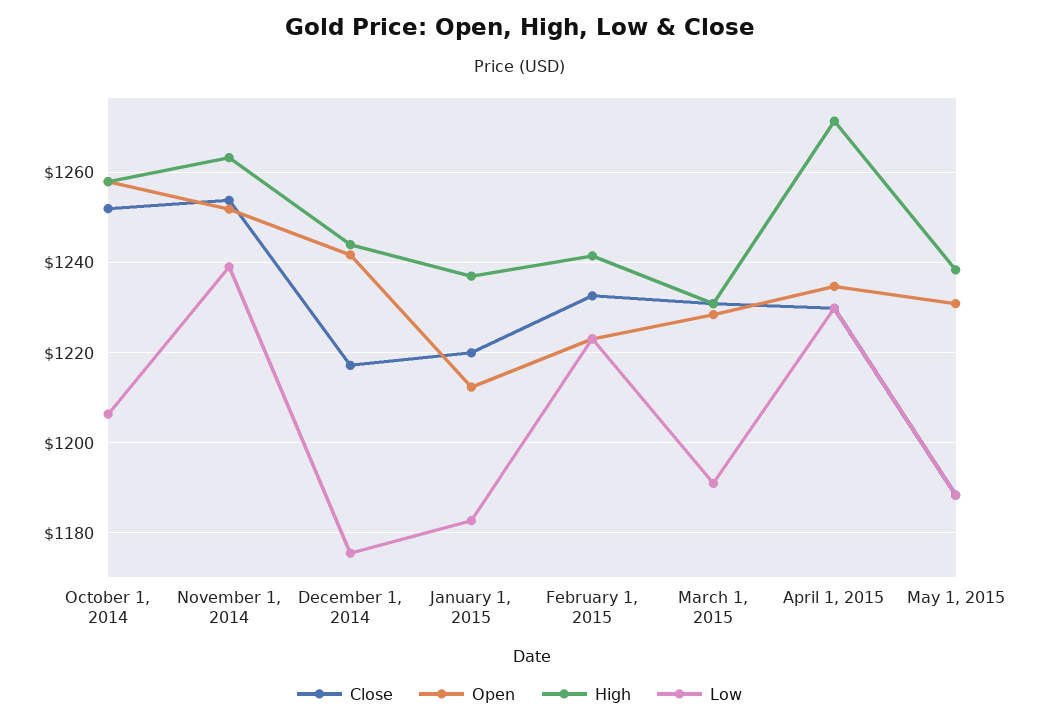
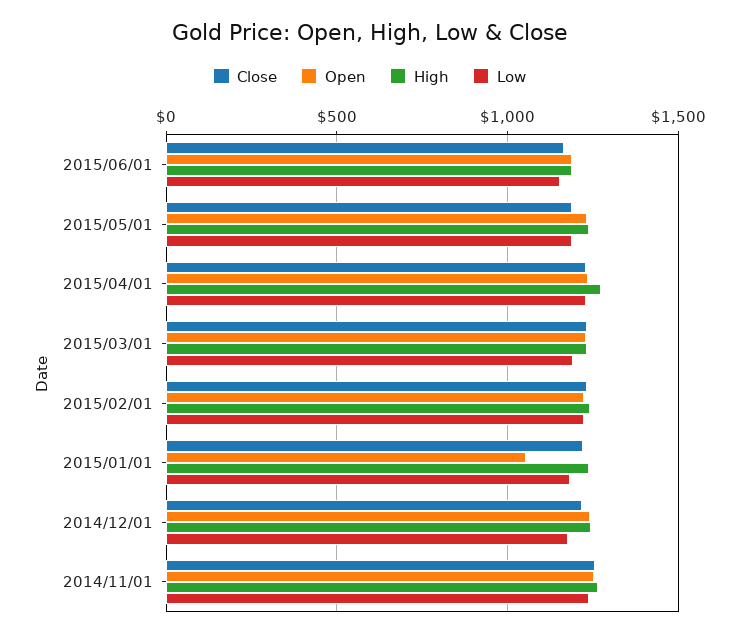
Close, October 1, 2014: 1252 -> none
Open, October 1, 2014: 1258 -> none
High, October 1, 2014: 1258 -> none
Low, October 1, 2014: 1206 -> none
Open, January 1, 2015: 1212 -> 1050
Close, 2015/06/01: none -> 1150
Open, 2015/06/01: none -> 1200
High, 2015/06/01: none -> 1200
Low, 2015/06/01: none -> 1150

